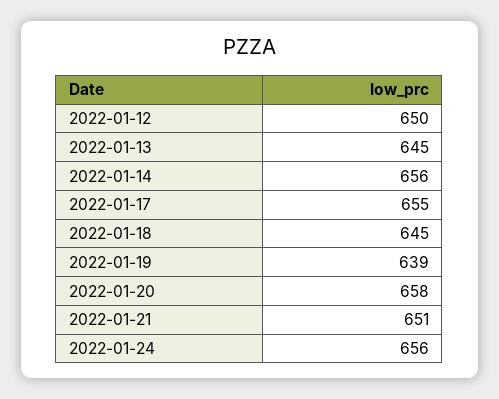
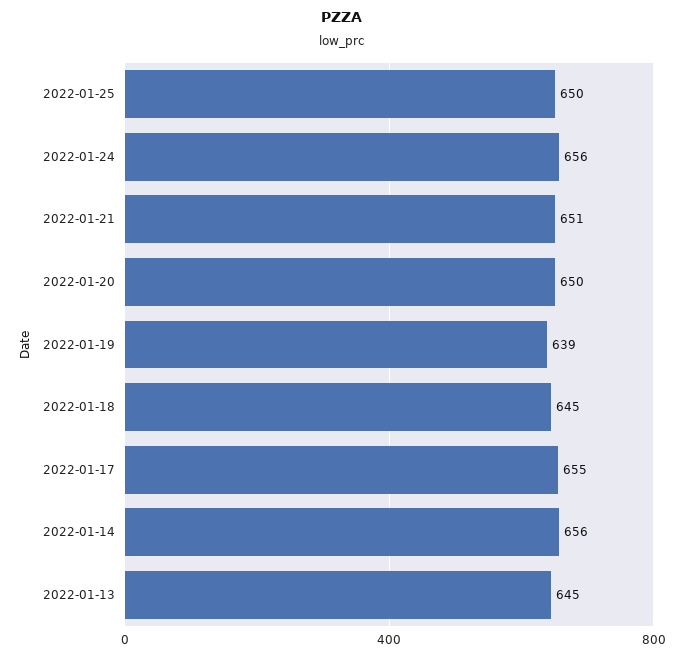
2022-01-12: 650 -> none
2022-01-20: 658 -> 650
2022-01-25: none -> 650

